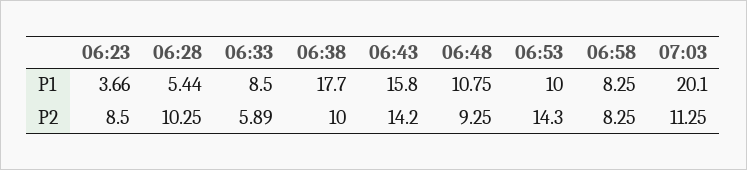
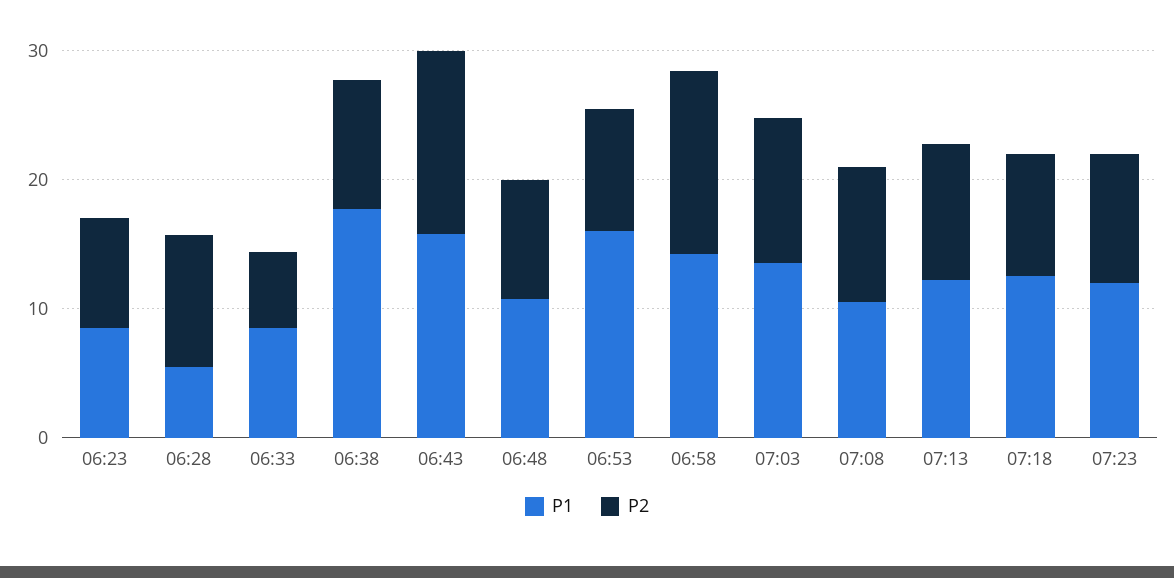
P1, 06:23: 3.66 -> 8
P1, 06:53: 10 -> 16
P1, 06:58: 8.25 -> 14
P1, 07:03: 20.1 -> 14
P2, 06:53: 14.3 -> 10
P2, 06:58: 8.25 -> 14
P1, 07:08: none -> 10
P2, 07:08: none -> 10
P1, 07:13: none -> 12
P2, 07:13: none -> 10
P1, 07:18: none -> 12
P2, 07:18: none -> 10
P1, 07:23: none -> 12
P2, 07:23: none -> 10

